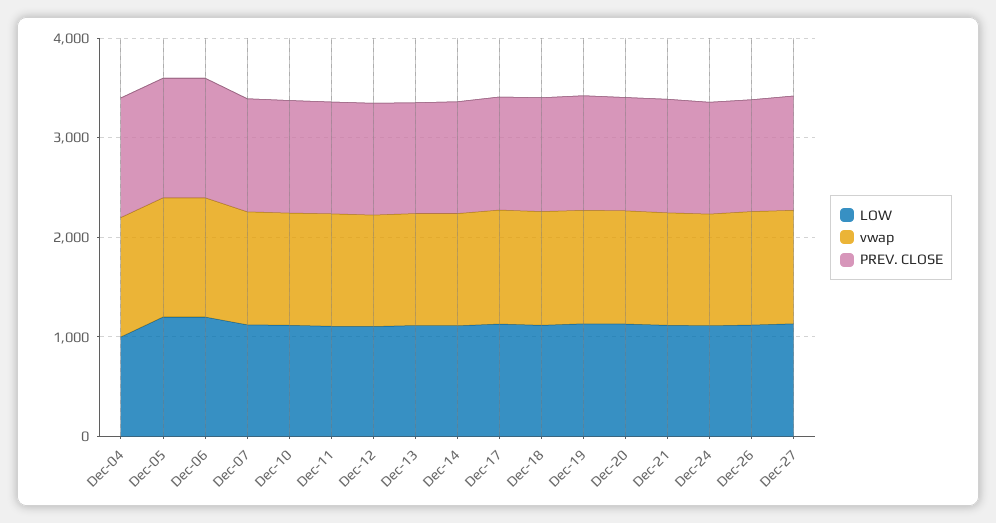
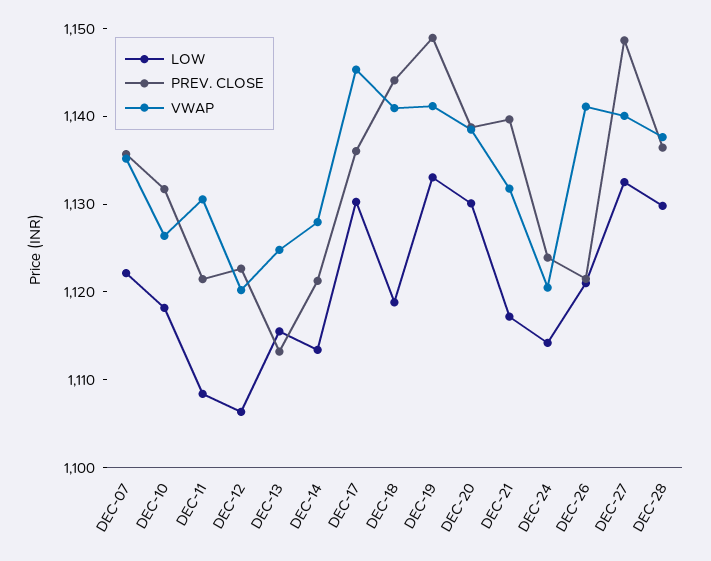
LOW, Dec-04: 1000 -> none
vwap, Dec-04: 1200 -> none
PREV. CLOSE, Dec-04: 1200 -> none
LOW, Dec-05: 1200 -> none
vwap, Dec-05: 1200 -> none
PREV. CLOSE, Dec-05: 1200 -> none
LOW, Dec-06: 1200 -> none
vwap, Dec-06: 1200 -> none
PREV. CLOSE, Dec-06: 1200 -> none
LOW, DEC-28: none -> 1130
PREV. CLOSE, DEC-28: none -> 1136
vwap, DEC-28: none -> 1138

